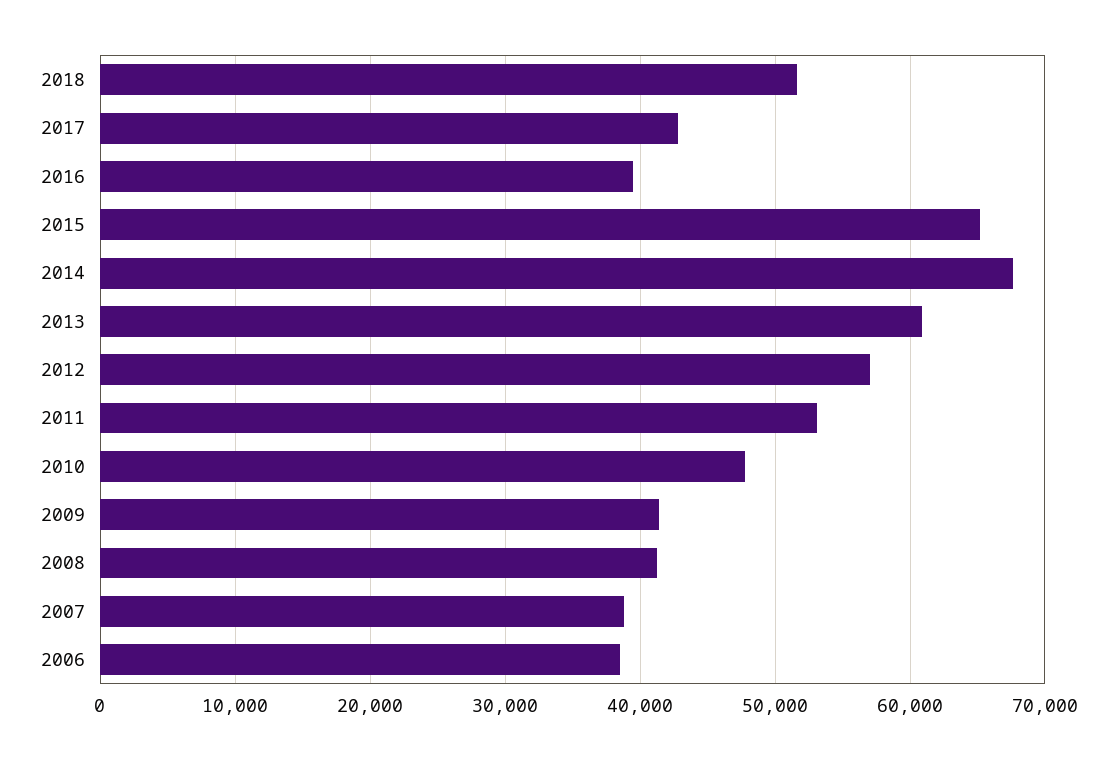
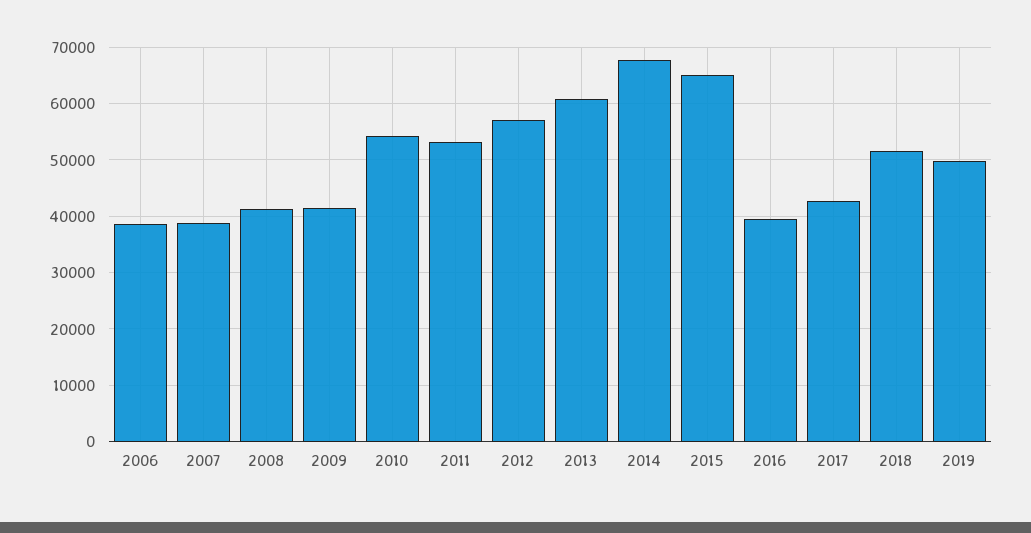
2010: 48000 -> 54000
2019: none -> 50000

